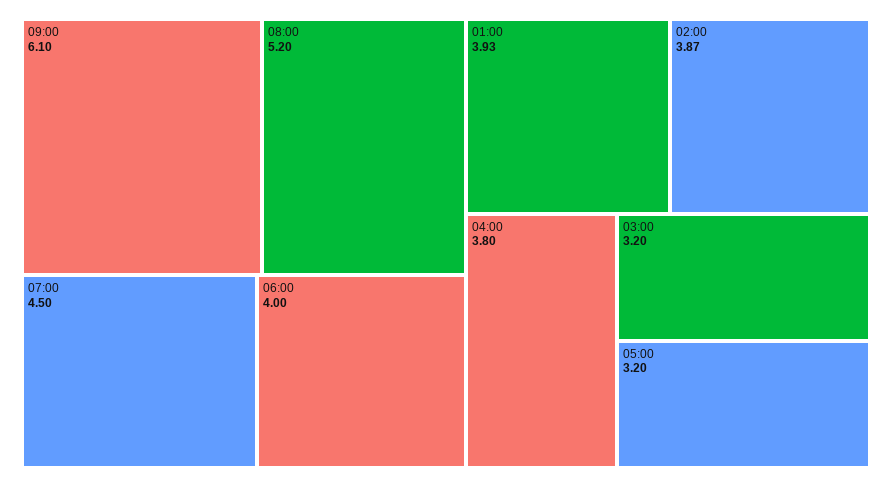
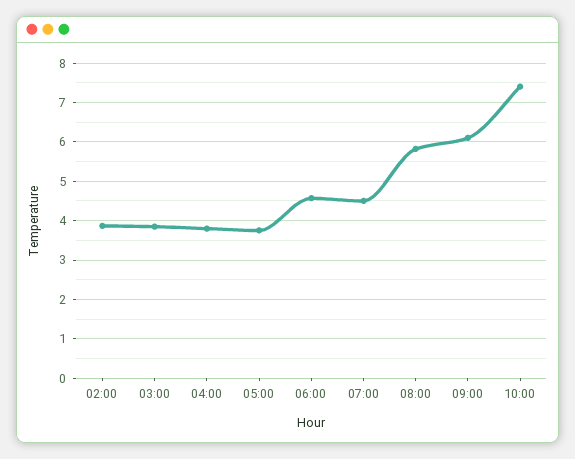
08:00: 5.2 -> 5.8
06:00: 4 -> 4.6
01:00: 3.93 -> none
03:00: 3.2 -> 3.8
05:00: 3.2 -> 3.8
10:00: none -> 7.4

